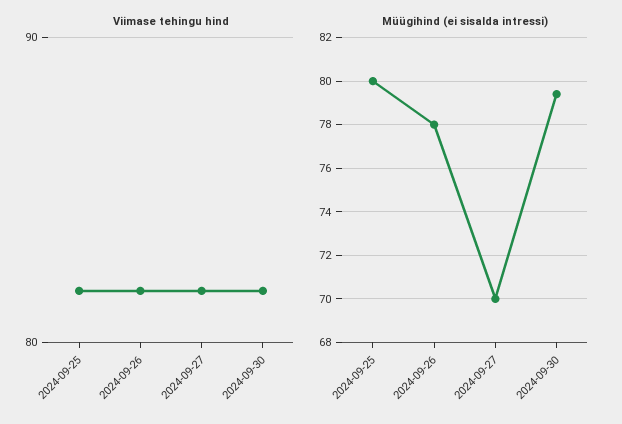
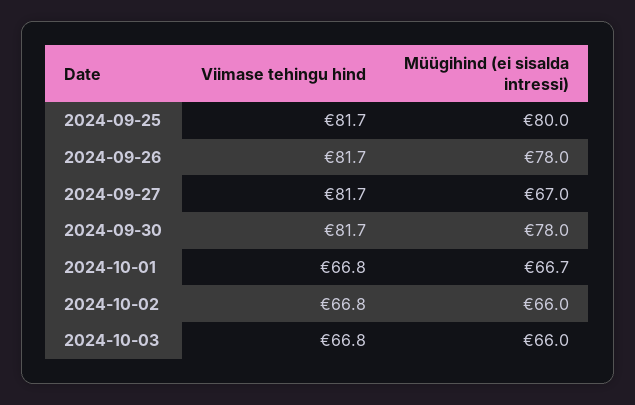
Müügihind (ei sisalda intressi), 2024-09-27: 70 -> 67
Müügihind (ei sisalda intressi), 2024-09-30: 79.5 -> 78
Viimase tehingu hind, 2024-10-01: none -> 66.8
Müügihind (ei sisalda intressi), 2024-10-01: none -> 66.7
Viimase tehingu hind, 2024-10-02: none -> 66.8
Müügihind (ei sisalda intressi), 2024-10-02: none -> 66
Viimase tehingu hind, 2024-10-03: none -> 66.8
Müügihind (ei sisalda intressi), 2024-10-03: none -> 66

